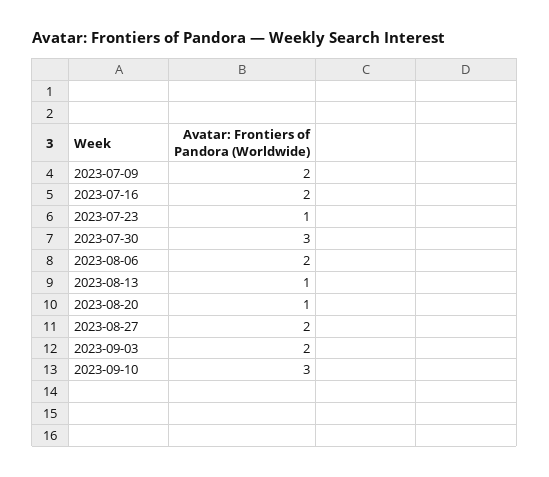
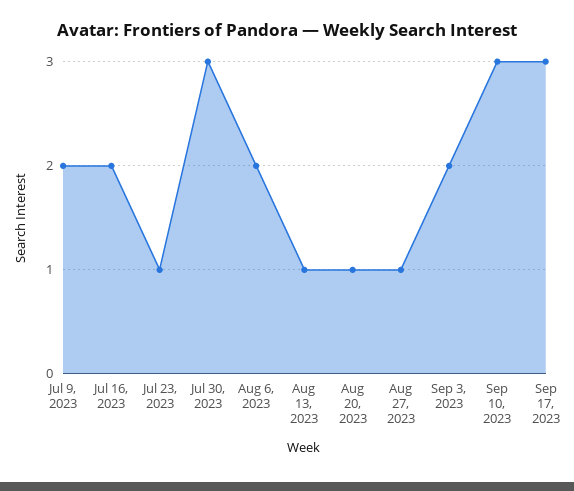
2023-08-27: 2 -> 1
Sep 17, 2023: none -> 3

